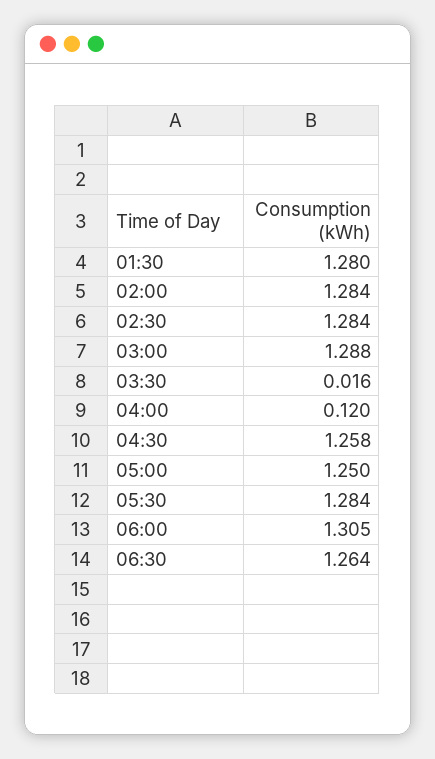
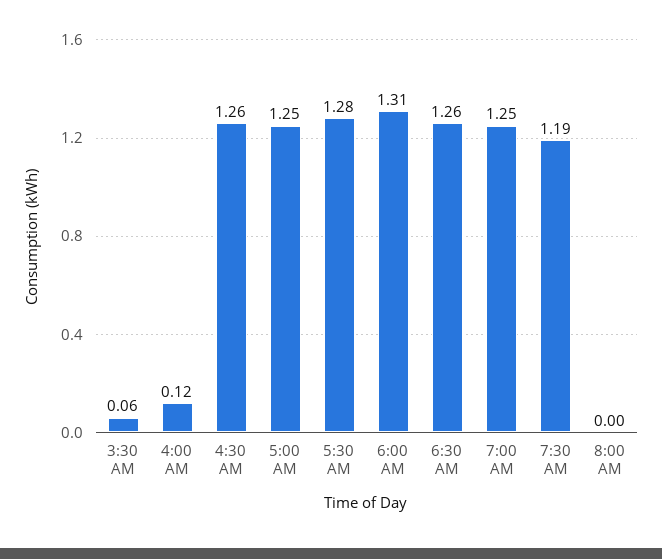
01:30: 1.28 -> none
02:00: 1.284 -> none
02:30: 1.284 -> none
03:00: 1.288 -> none
03:30: 0.016 -> 0.06
7:00 AM: none -> 1.25
7:30 AM: none -> 1.19
8:00 AM: none -> 0

